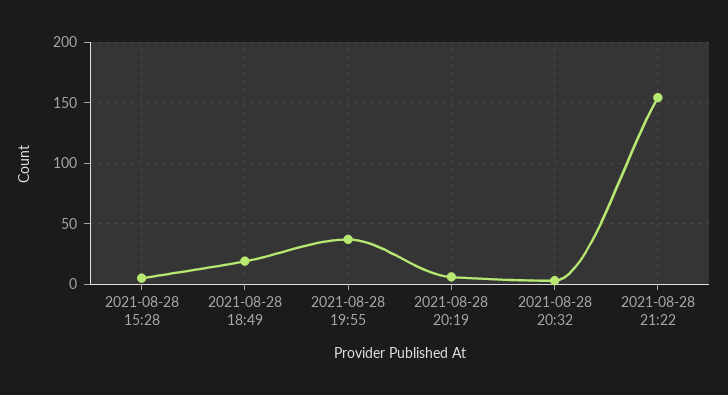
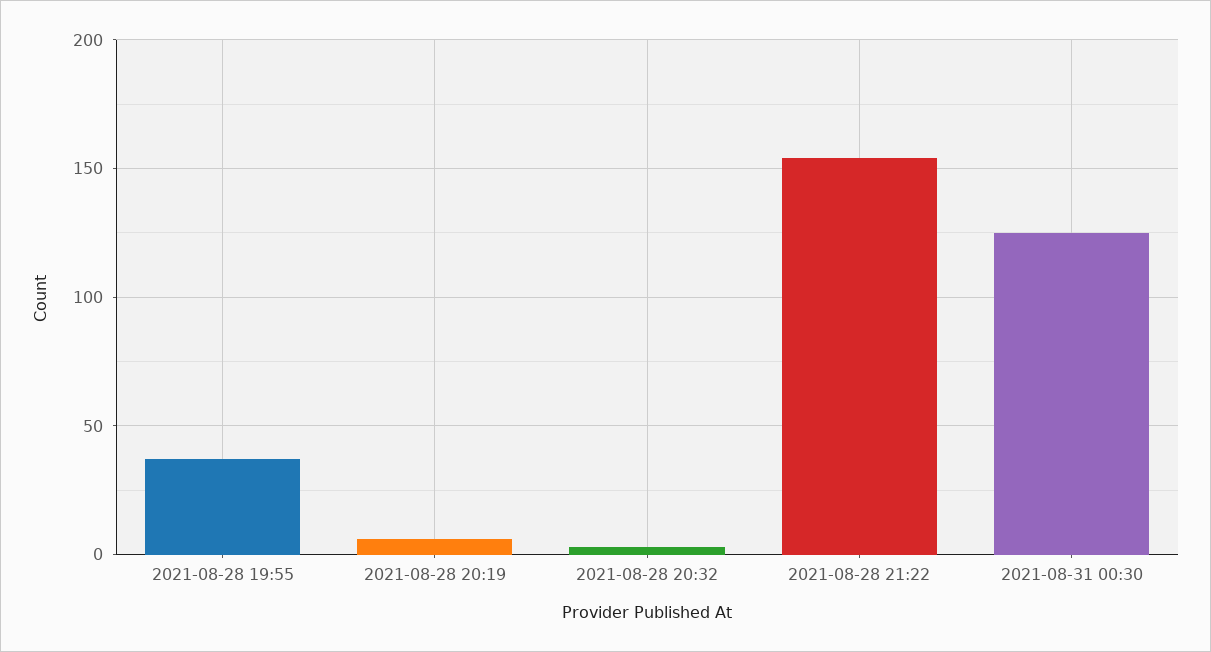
2021-08-28 15:28: 5 -> none
2021-08-28 18:49: 20 -> none
2021-08-31 00:30: none -> 125

